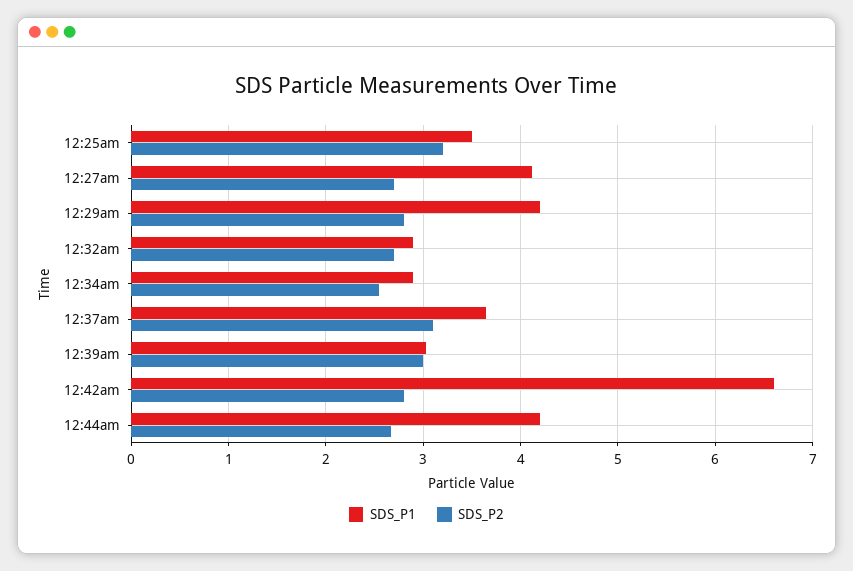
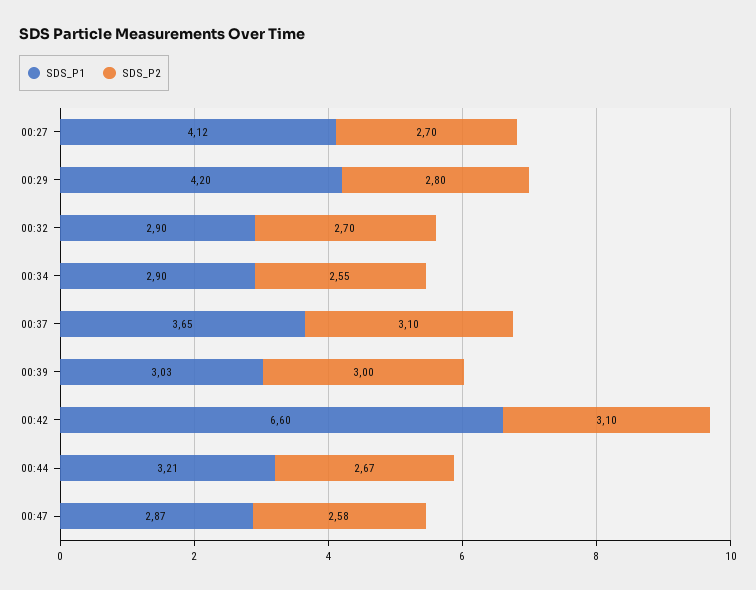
SDS_P1, 12:25am: 3.5 -> none
SDS_P2, 12:25am: 3.2 -> none
SDS_P2, 12:42am: 2.8 -> 3.1
SDS_P1, 12:44am: 4.2 -> 3.21
SDS_P1, 00:47: none -> 2.87
SDS_P2, 00:47: none -> 2.58

